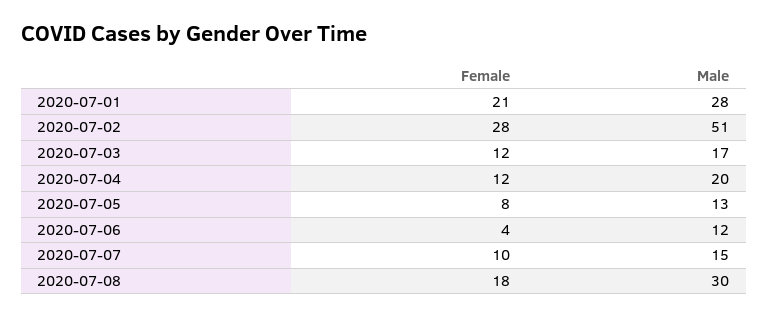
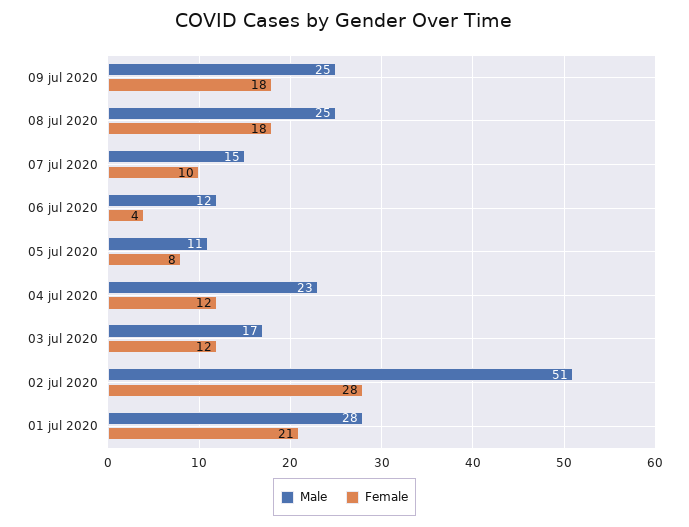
Male, 2020-07-04: 20 -> 23
Male, 2020-07-05: 13 -> 11
Male, 2020-07-08: 30 -> 25
Male, 09 jul 2020: none -> 25
Female, 09 jul 2020: none -> 18

